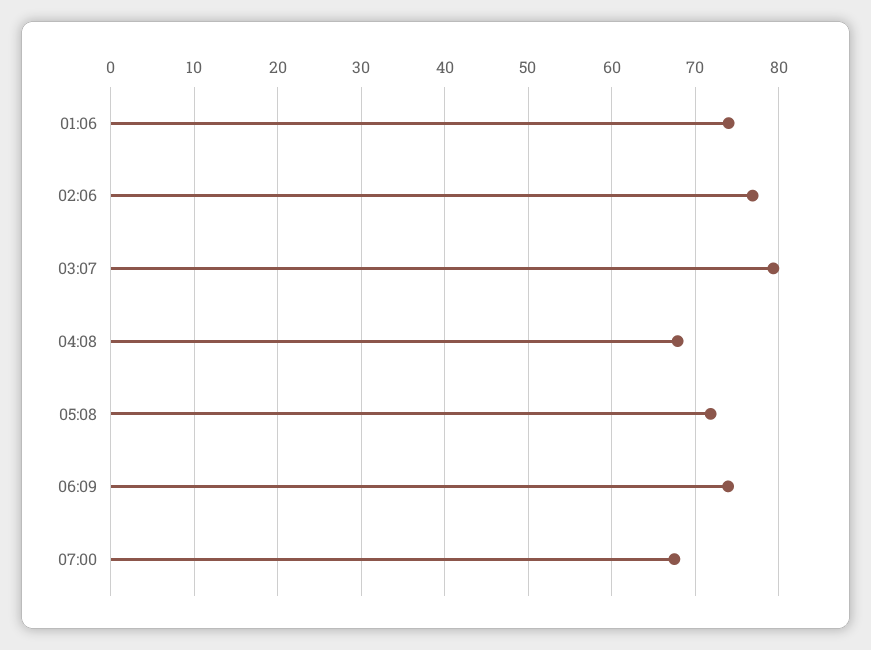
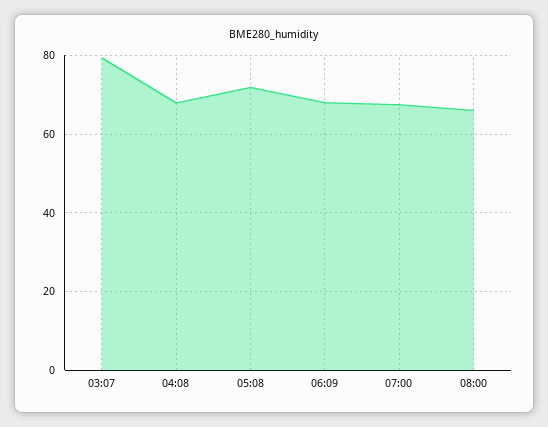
01:06: 74 -> none
02:06: 77 -> none
06:09: 74 -> 68
08:00: none -> 66

